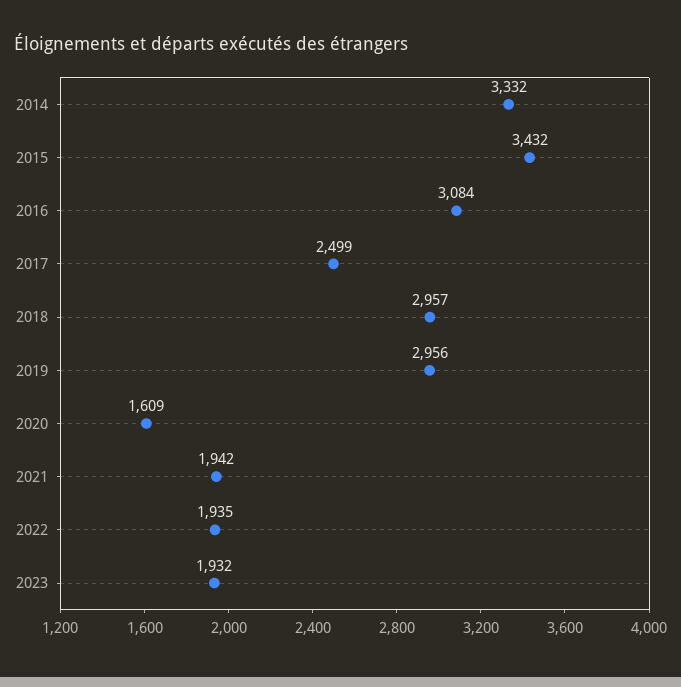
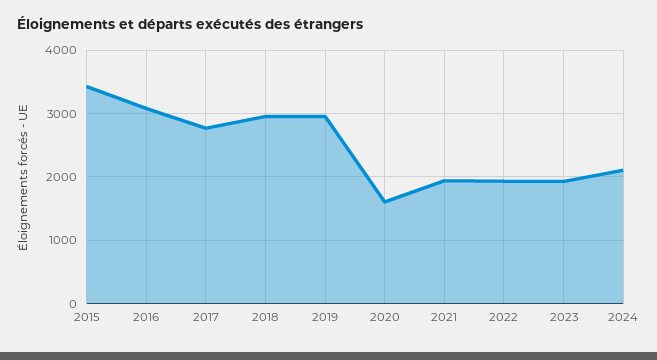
2014: 3332 -> none
2017: 2499 -> 2800
2024: none -> 2100

